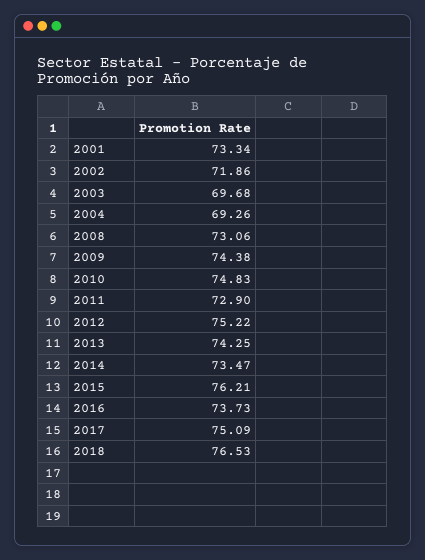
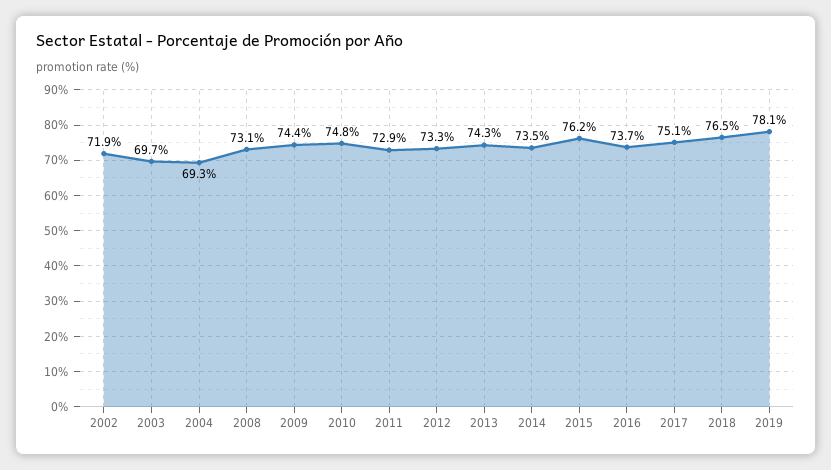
2001: 73.34 -> none
2012: 75.22 -> 73.3
2019: none -> 78.1

